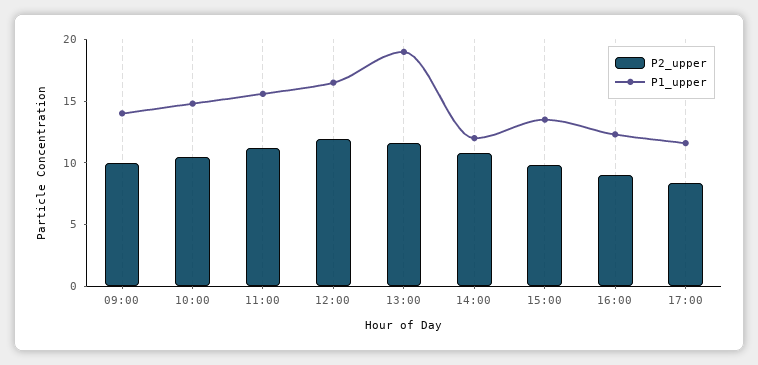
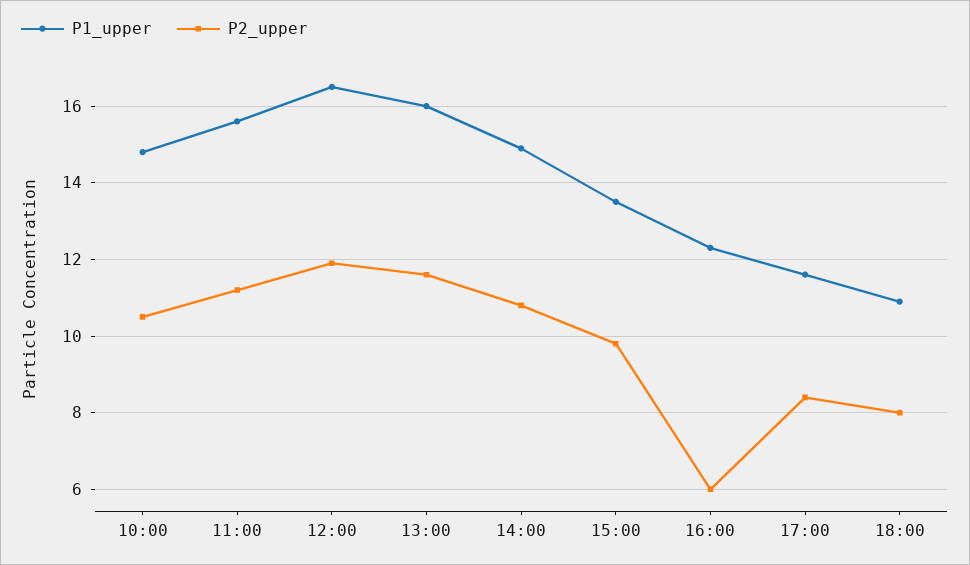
P2_upper, 09:00: 10 -> none
P1_upper, 09:00: 14 -> none
P1_upper, 13:00: 19 -> 16
P1_upper, 14:00: 12 -> 15
P2_upper, 16:00: 9 -> 6
P1_upper, 18:00: none -> 11
P2_upper, 18:00: none -> 8

